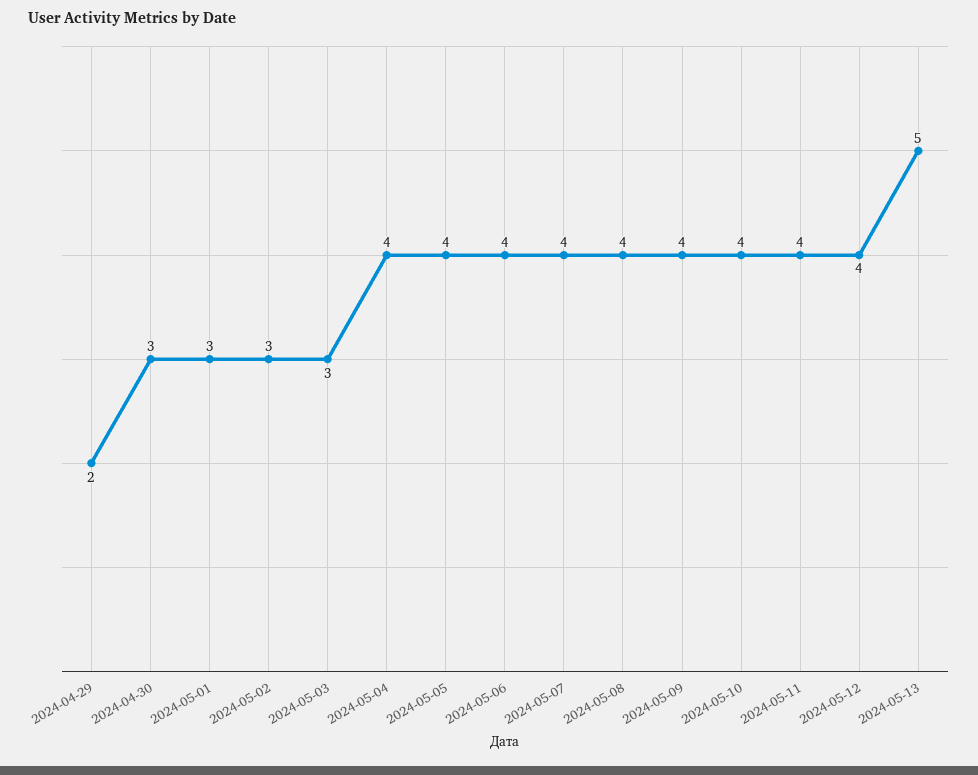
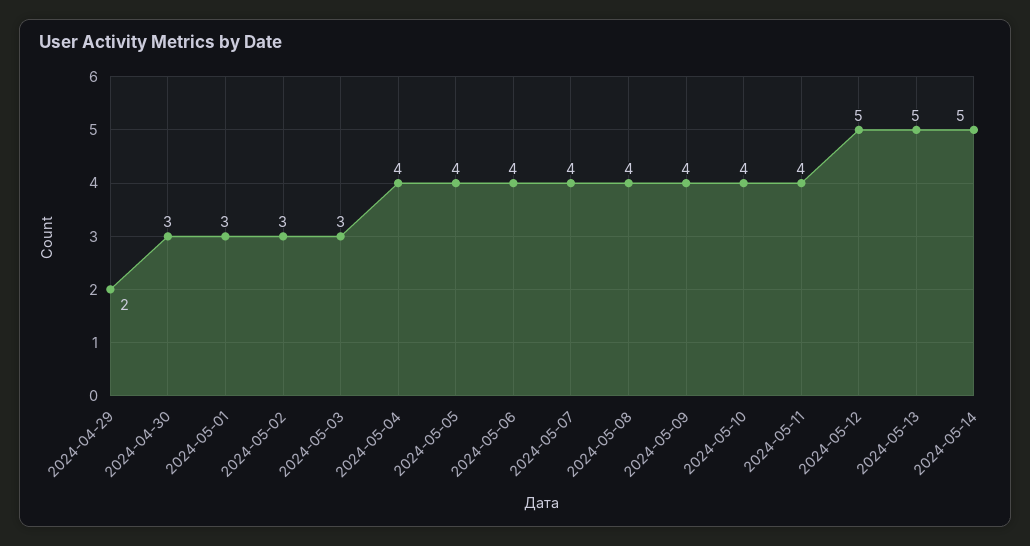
2024-05-12: 4 -> 5
2024-05-14: none -> 5

